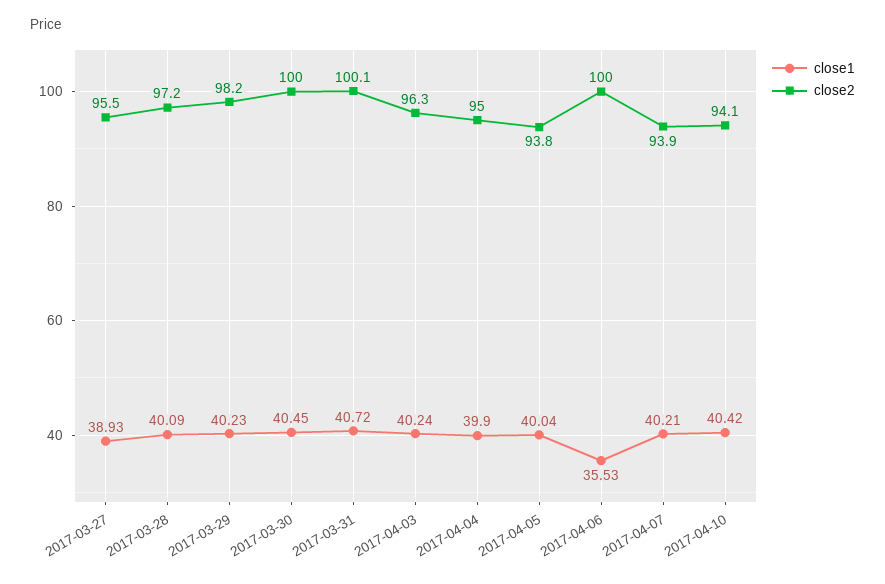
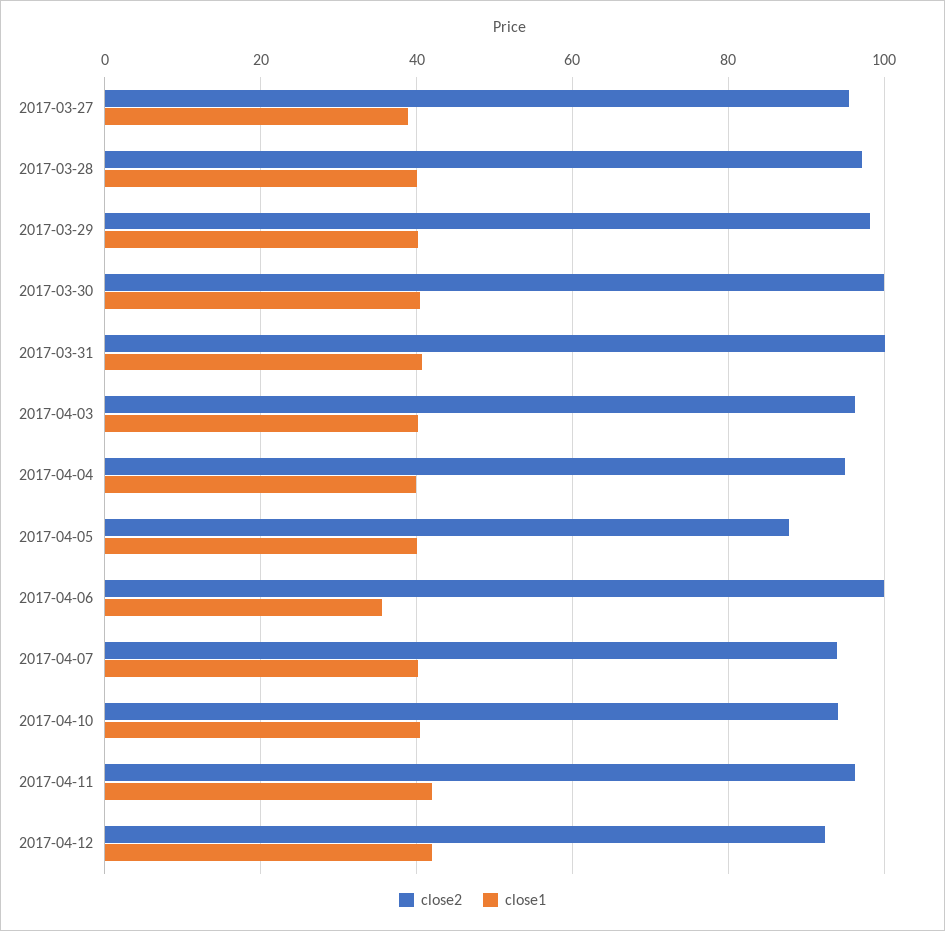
close2, 2017-04-05: 93.8 -> 88
close2, 2017-04-11: none -> 96
close1, 2017-04-11: none -> 42
close2, 2017-04-12: none -> 92
close1, 2017-04-12: none -> 42

